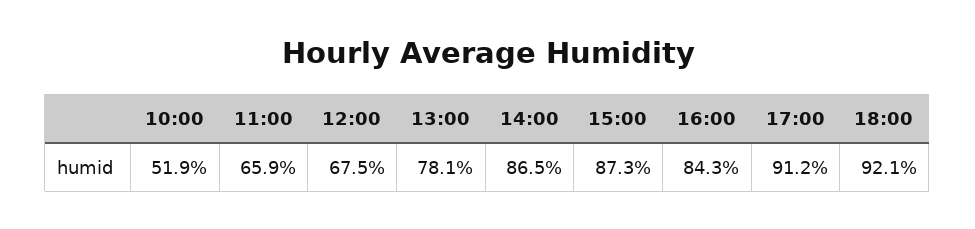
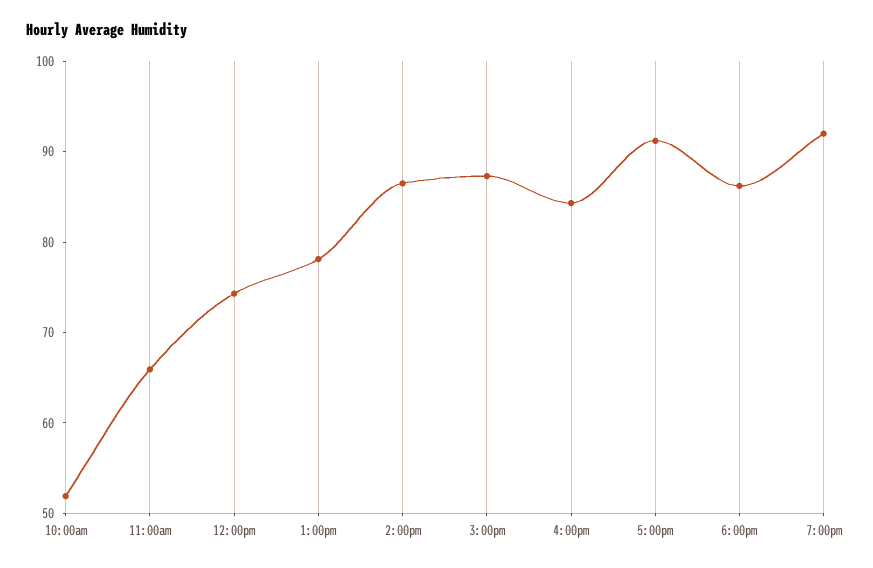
12:00: 67.5 -> 74
18:00: 92.1 -> 86
7:00pm: none -> 92

